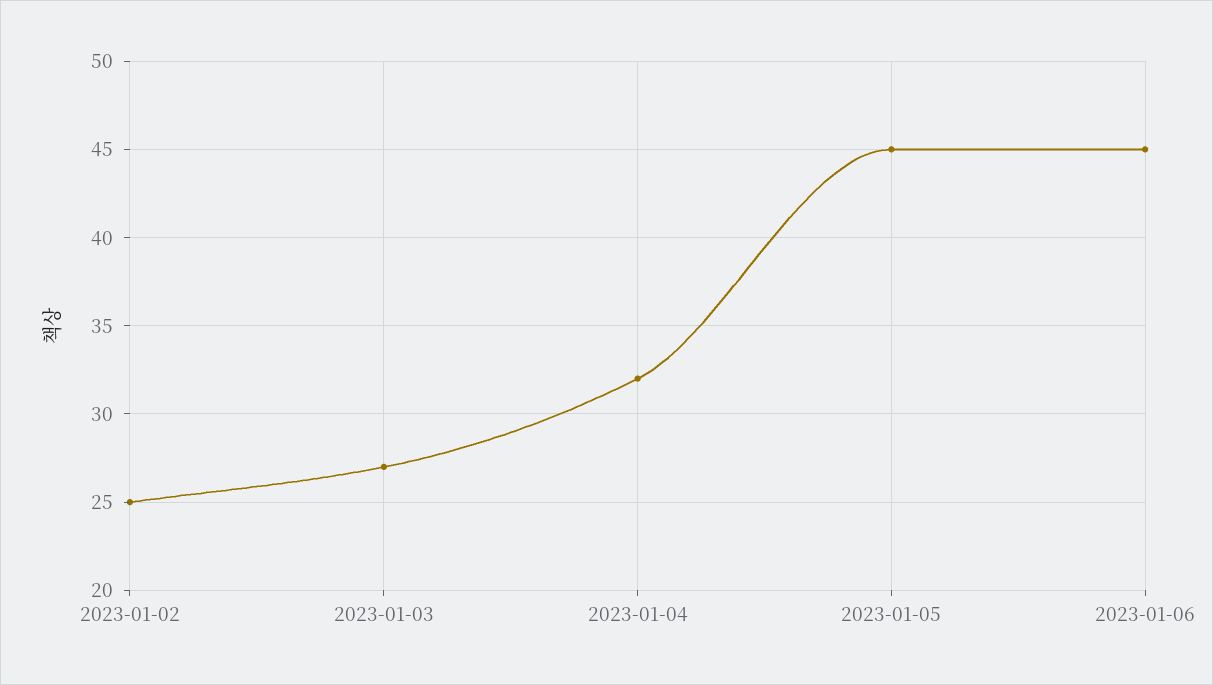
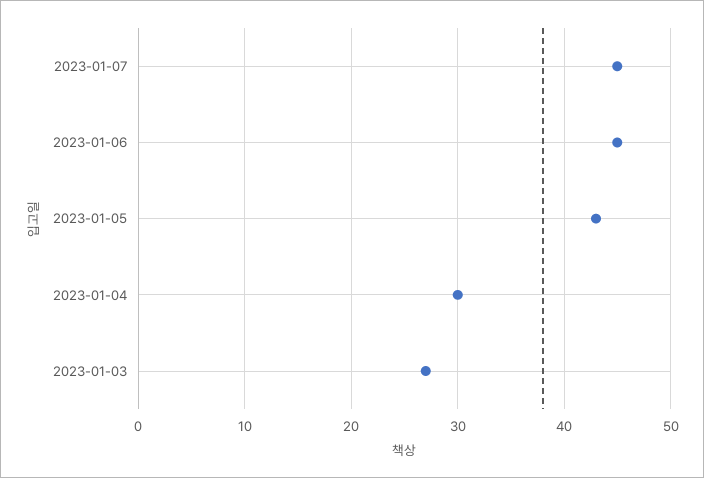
2023-01-02: 25 -> none
2023-01-04: 32 -> 30
2023-01-05: 45 -> 43
2023-01-07: none -> 45

